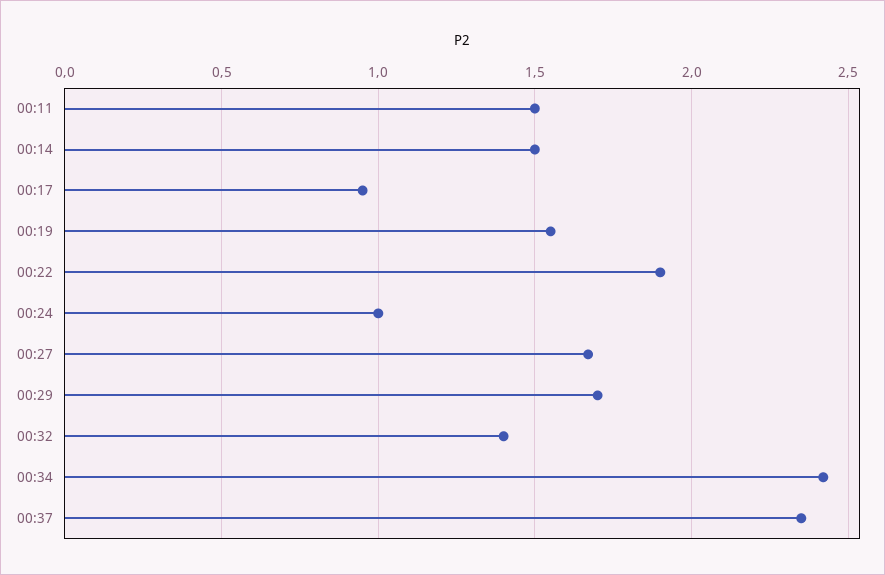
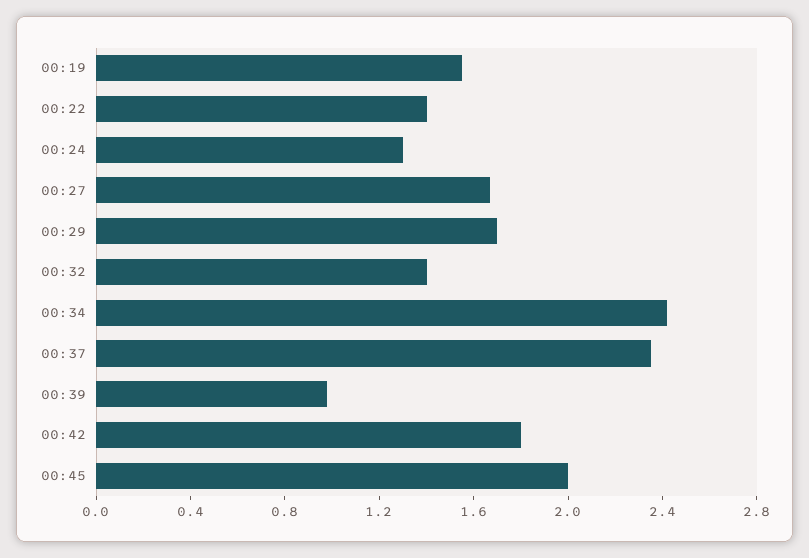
00:11: 1.5 -> none
00:14: 1.5 -> none
00:17: 0.95 -> none
00:22: 1.9 -> 1.4
00:24: 1 -> 1.3
00:39: none -> 1
00:42: none -> 1.8
00:45: none -> 2

